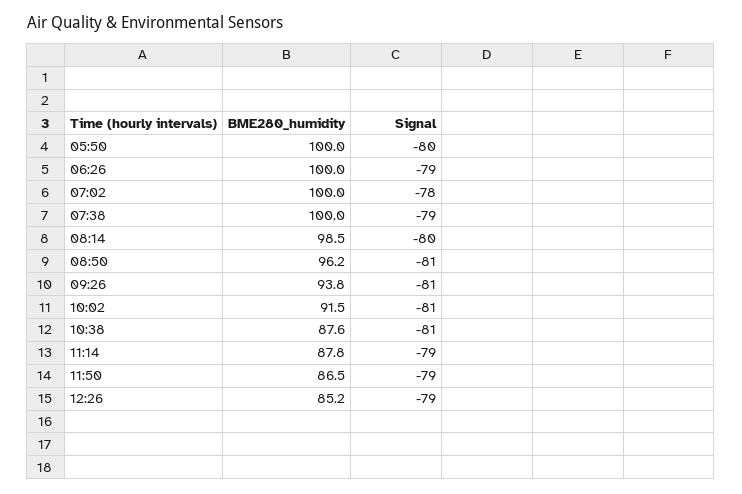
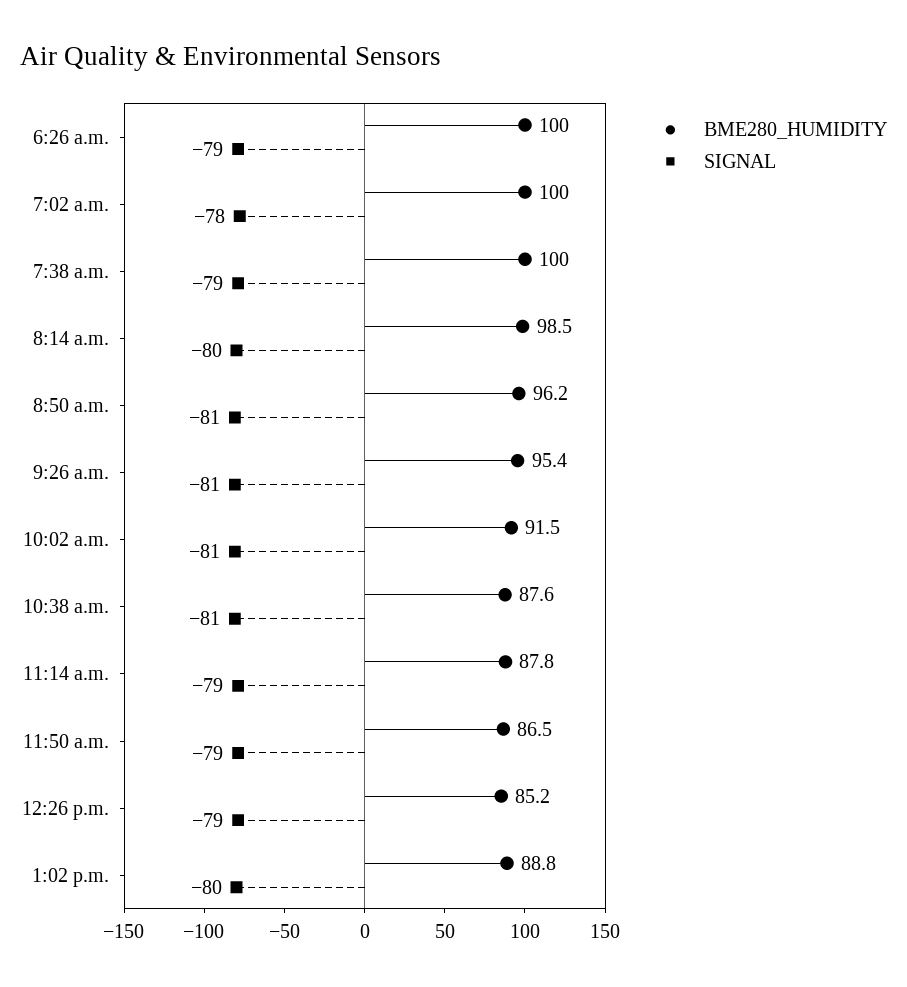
BME280_humidity, 05:50: 100 -> none
Signal, 05:50: -80 -> none
BME280_humidity, 09:26: 93.8 -> 95.4
BME280_humidity, 1:02 p.m.: none -> 88.8
Signal, 1:02 p.m.: none -> -80

